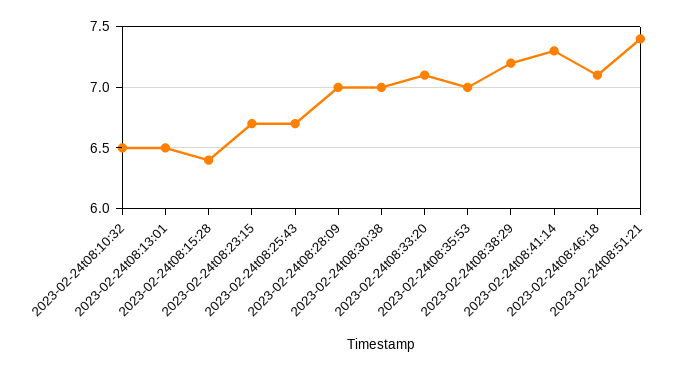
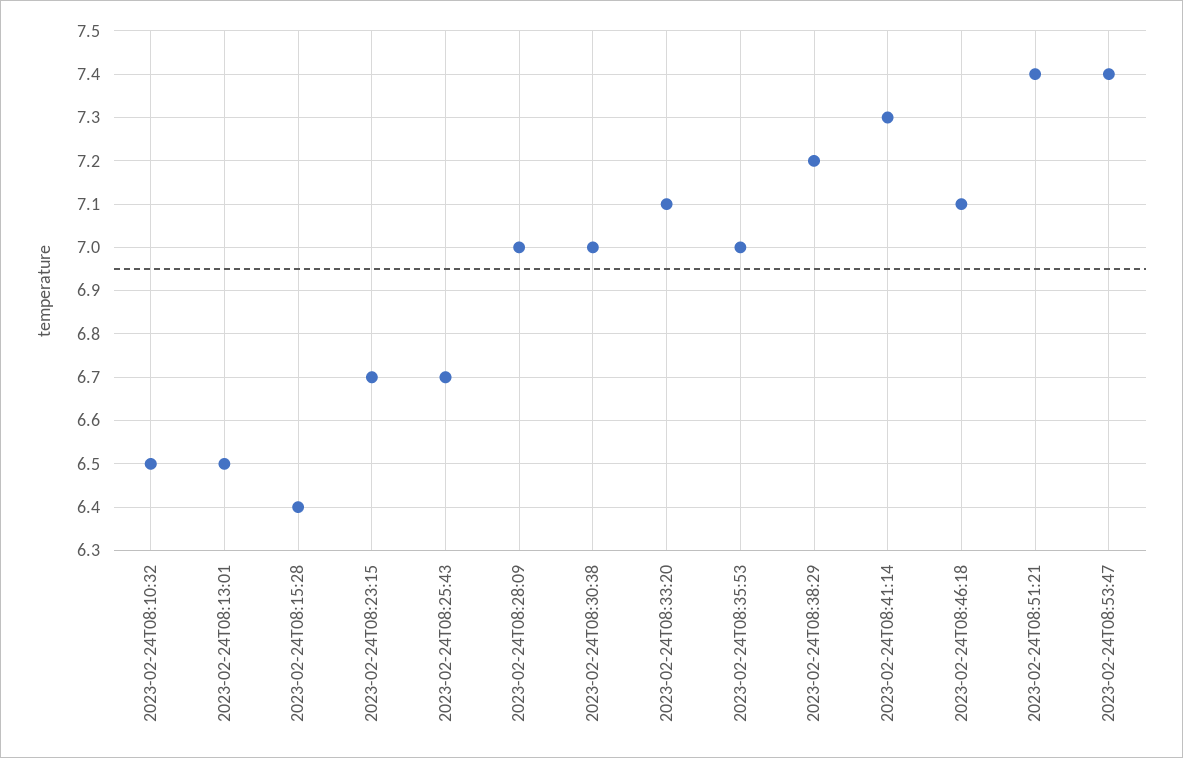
2023-02-24T08:53:47: none -> 7.4

